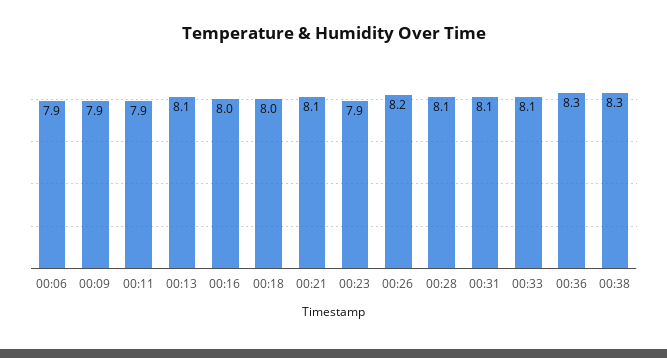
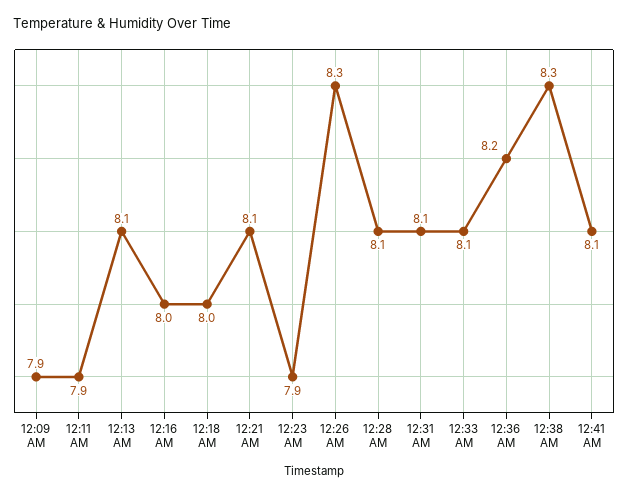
00:06: 7.9 -> none
00:26: 8.2 -> 8.3
00:36: 8.3 -> 8.2
12:41 AM: none -> 8.1

